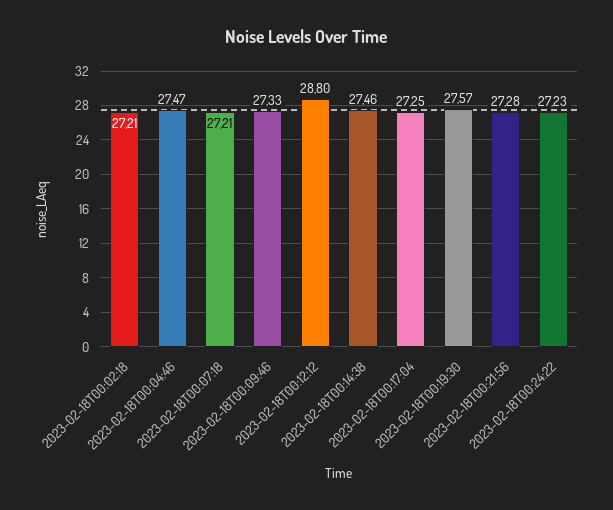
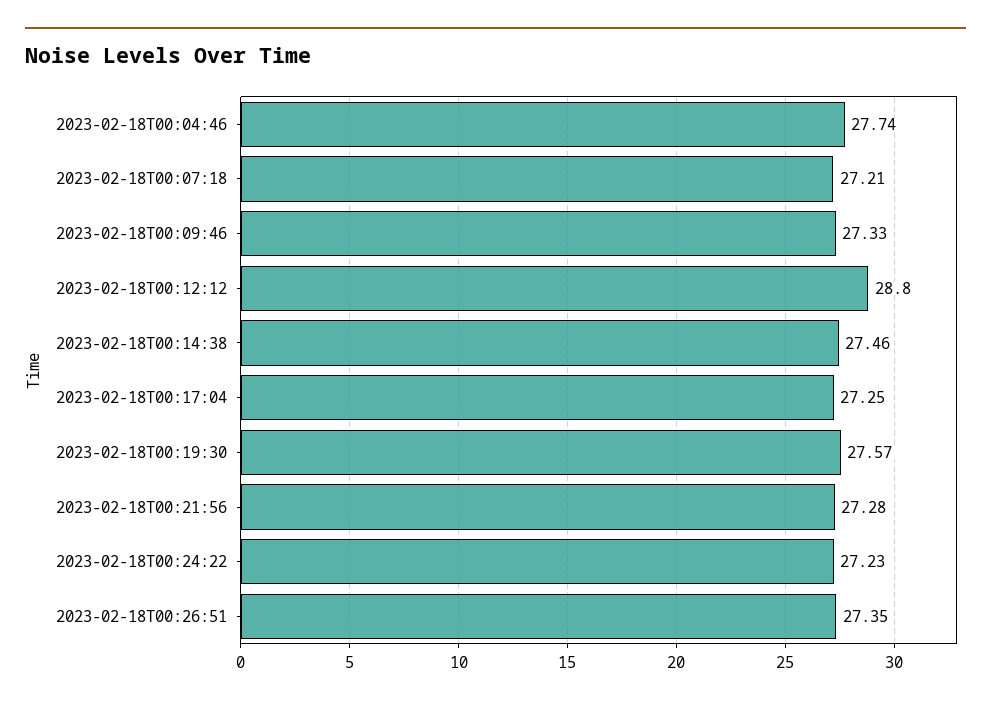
2023-02-18T00:02:18: 27.21 -> none
2023-02-18T00:04:46: 27.47 -> 27.74
2023-02-18T00:26:51: none -> 27.35

